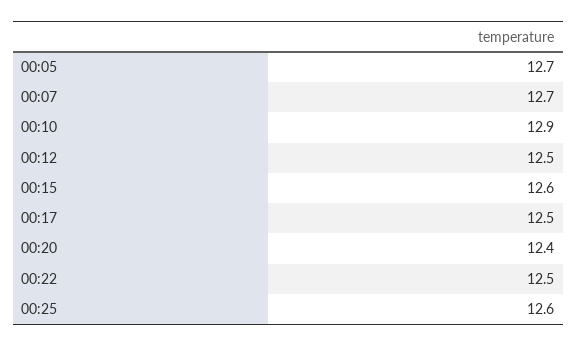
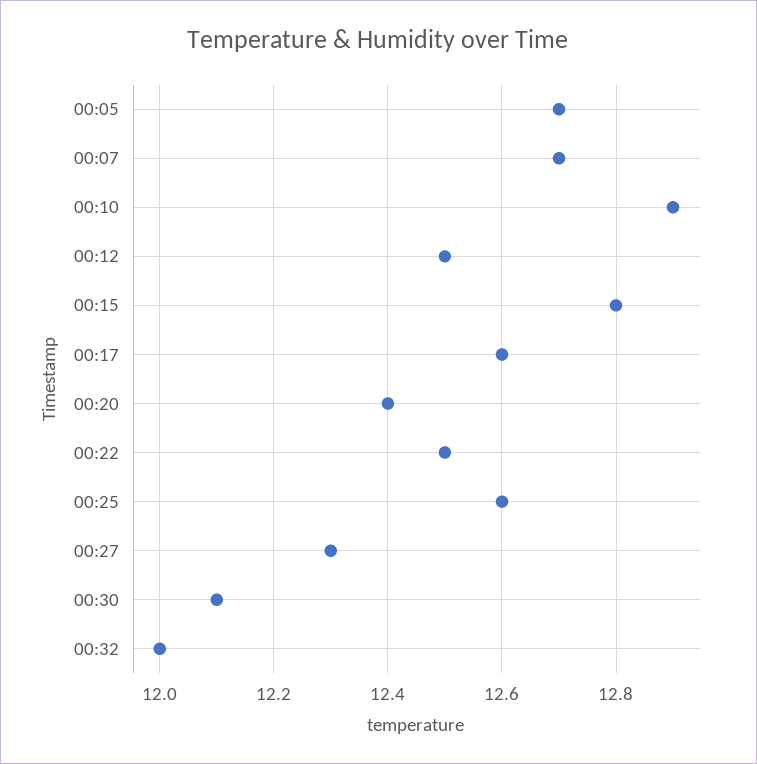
00:15: 12.6 -> 12.8
00:17: 12.5 -> 12.6
00:27: none -> 12.3
00:30: none -> 12.1
00:32: none -> 12

